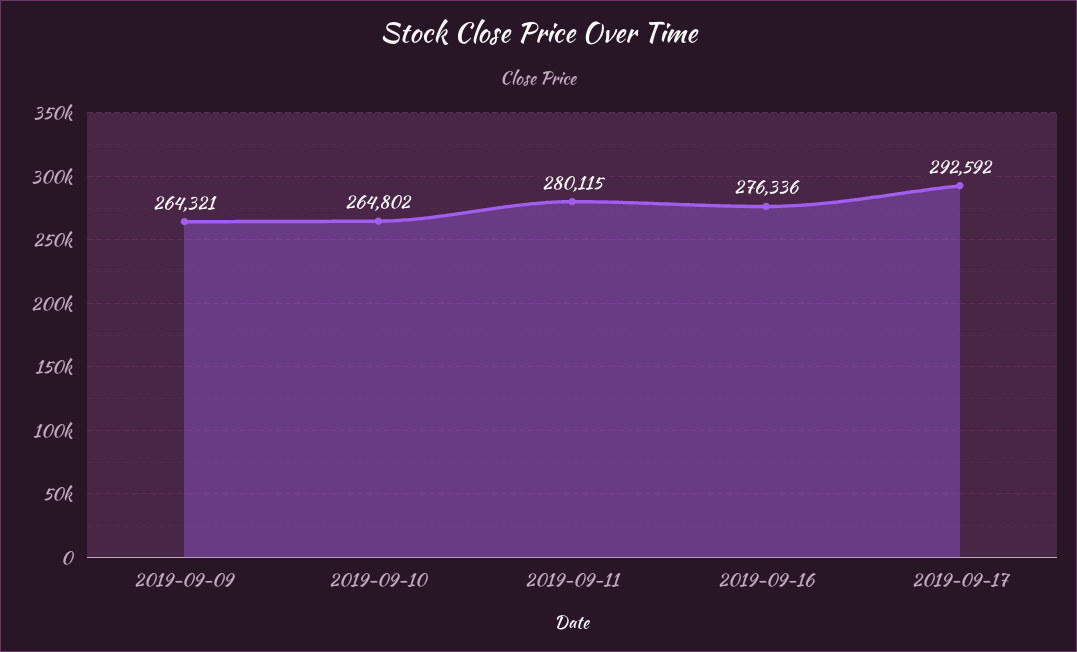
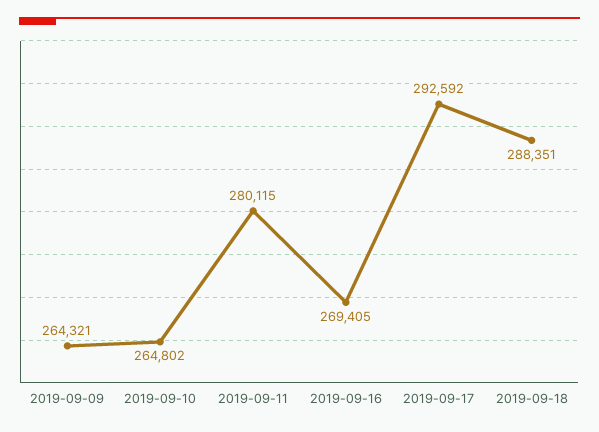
2019-09-16: 276336 -> 269405
2019-09-18: none -> 288351

